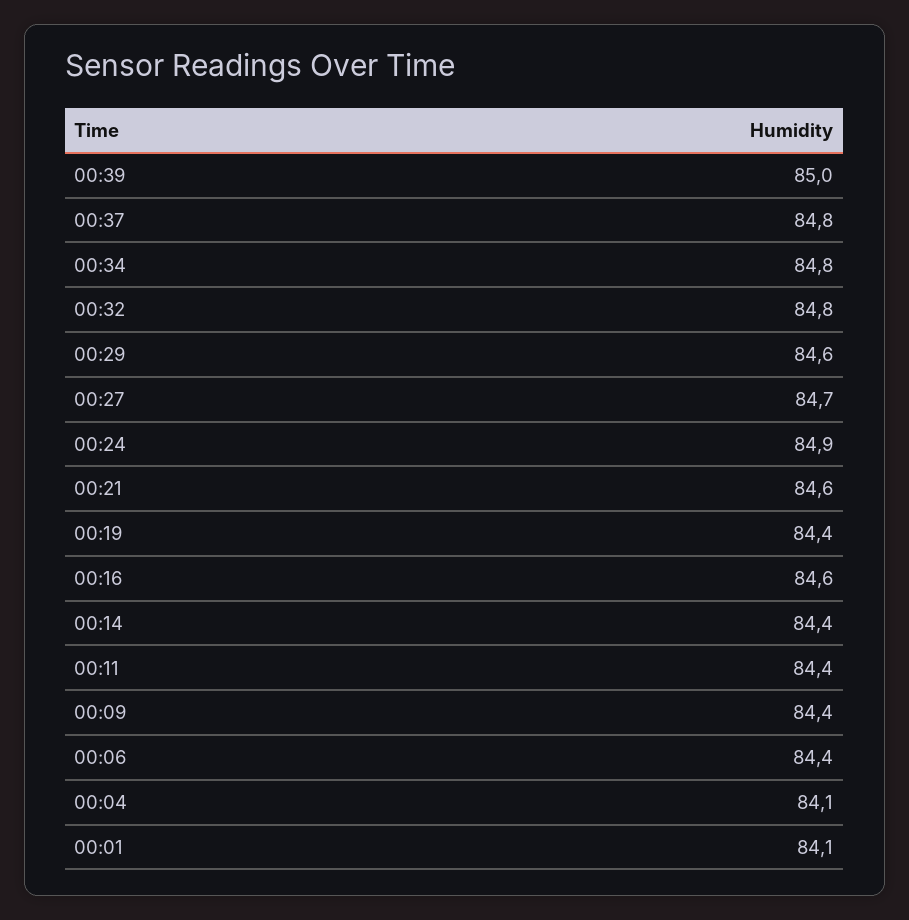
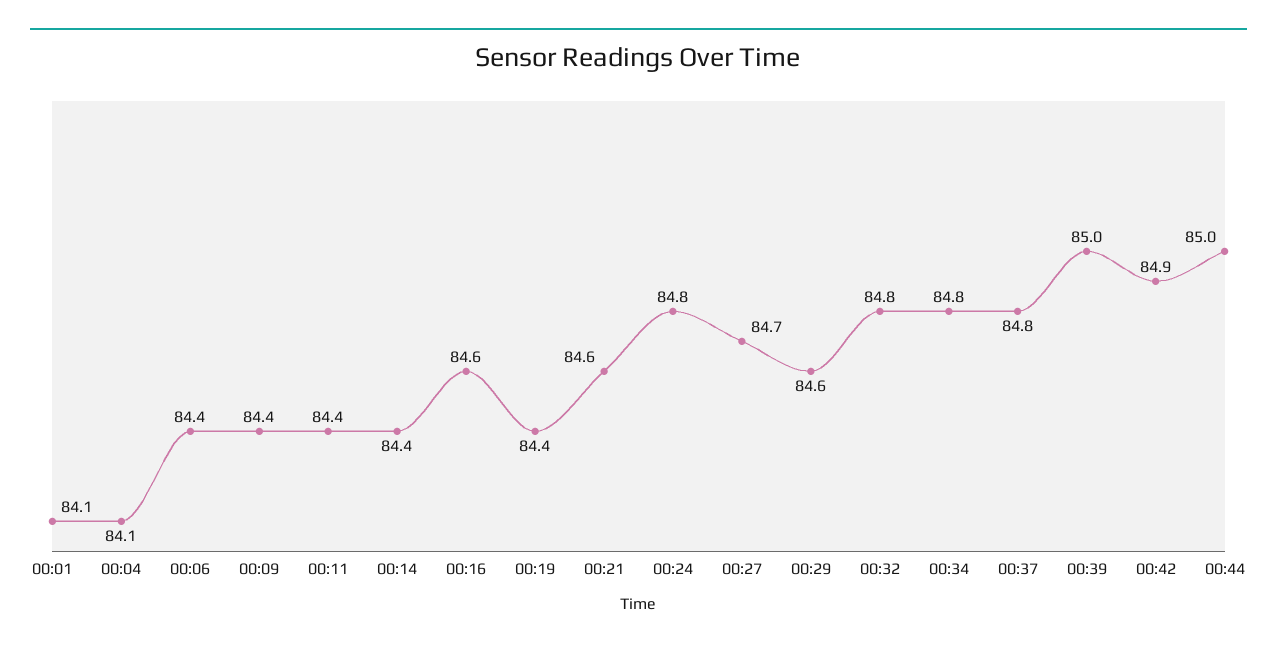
00:24: 84.9 -> 84.8
00:42: none -> 84.9
00:44: none -> 85

